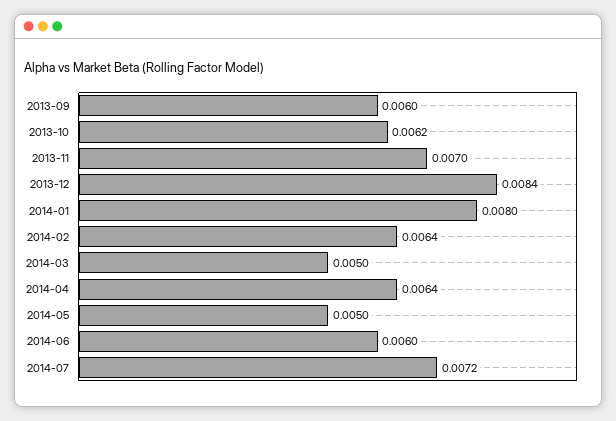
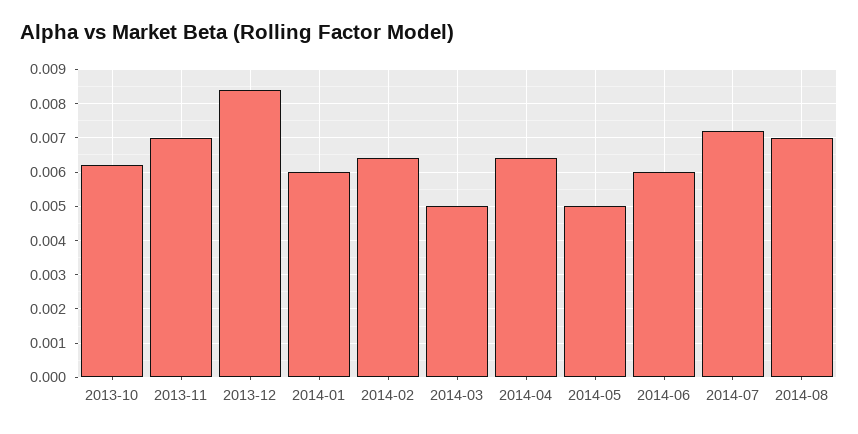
2013-09: 0.006 -> none
2014-01: 0.008 -> 0.006
2014-08: none -> 0.007

